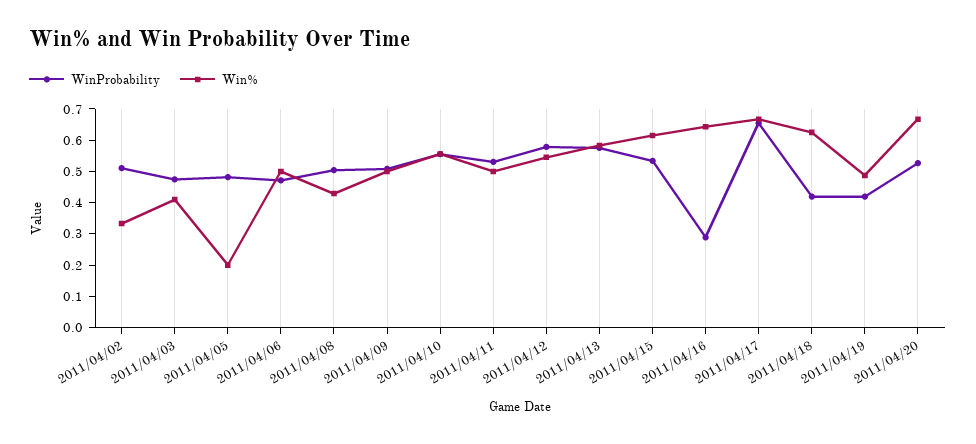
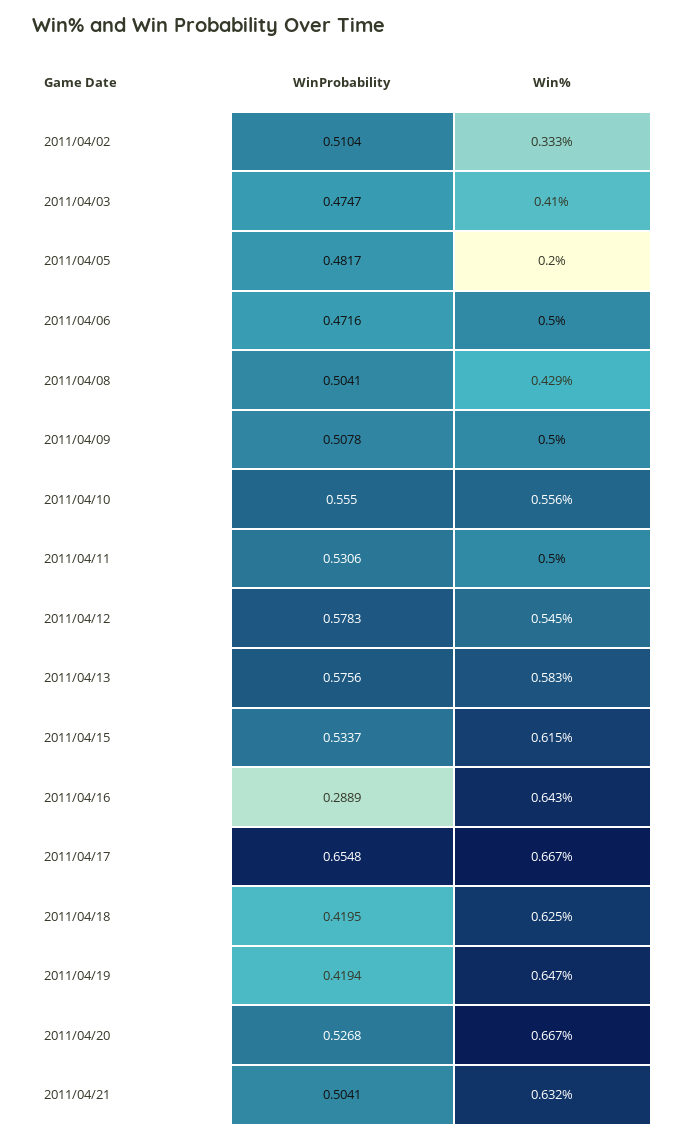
Win%, 2011/04/19: 0.5 -> 0.647
WinProbability, 2011/04/21: none -> 0.5041
Win%, 2011/04/21: none -> 0.632

